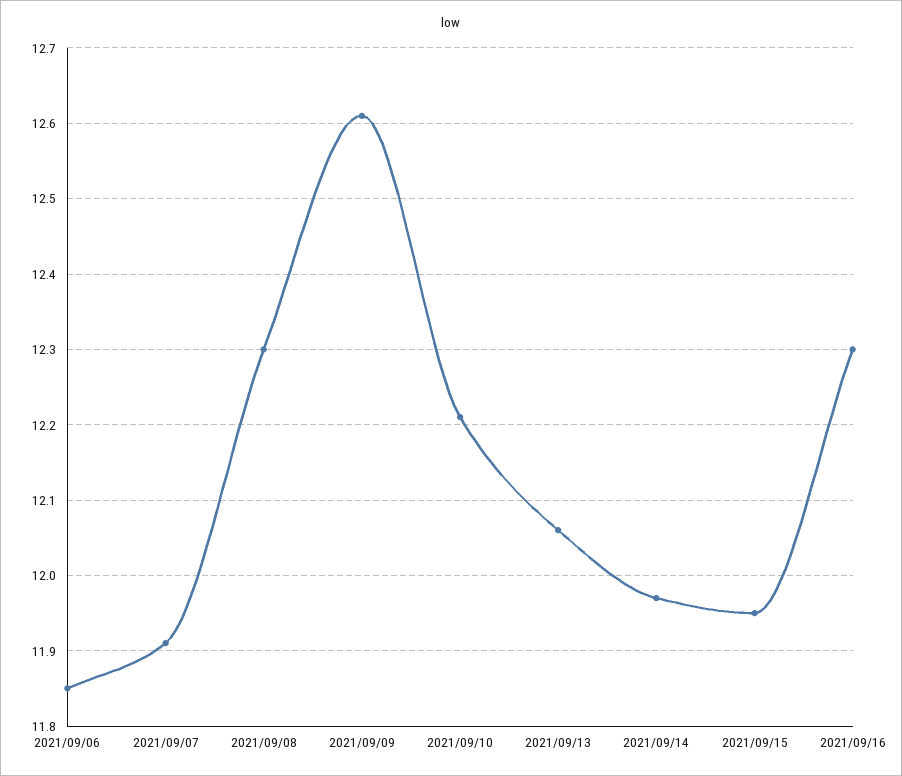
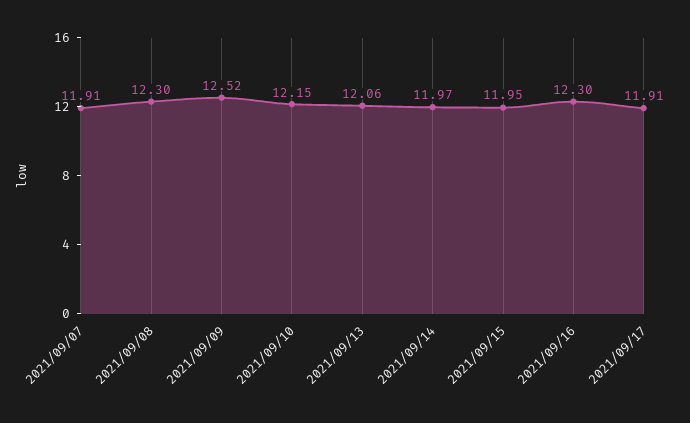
2021/09/06: 11.85 -> none
2021/09/09: 12.61 -> 12.52
2021/09/10: 12.21 -> 12.15
2021/09/17: none -> 11.91

